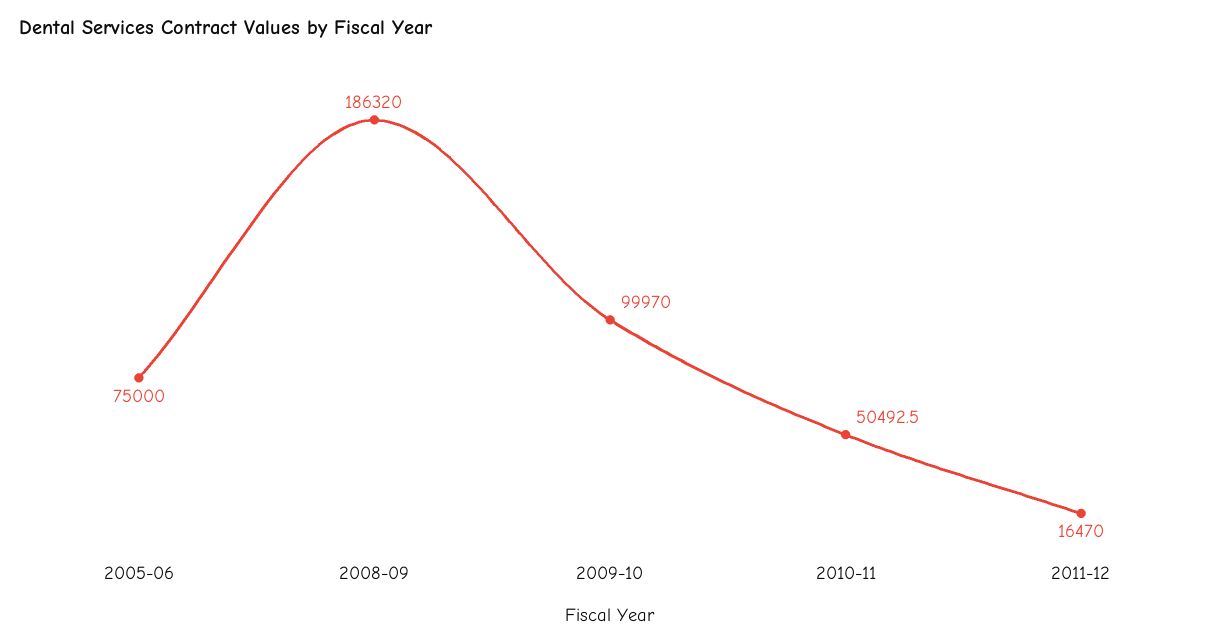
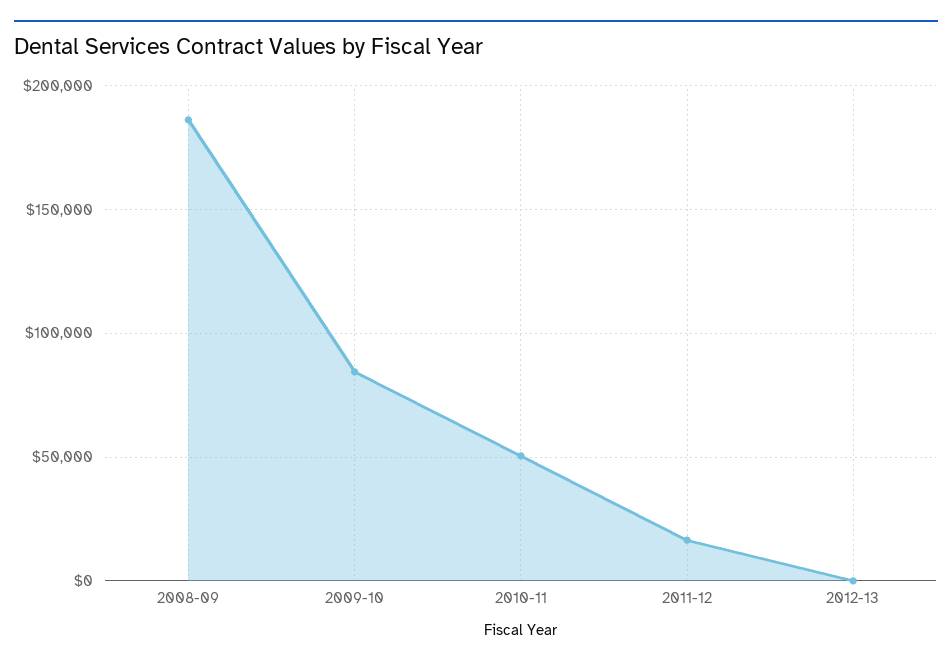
2005-06: 75000 -> none
2009-10: 99970 -> 85000
2012-13: none -> 0

